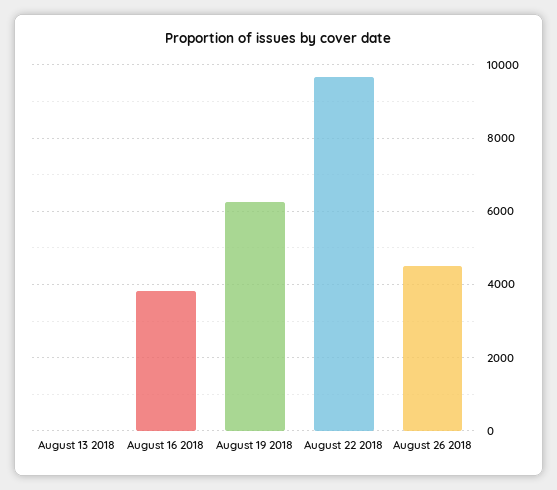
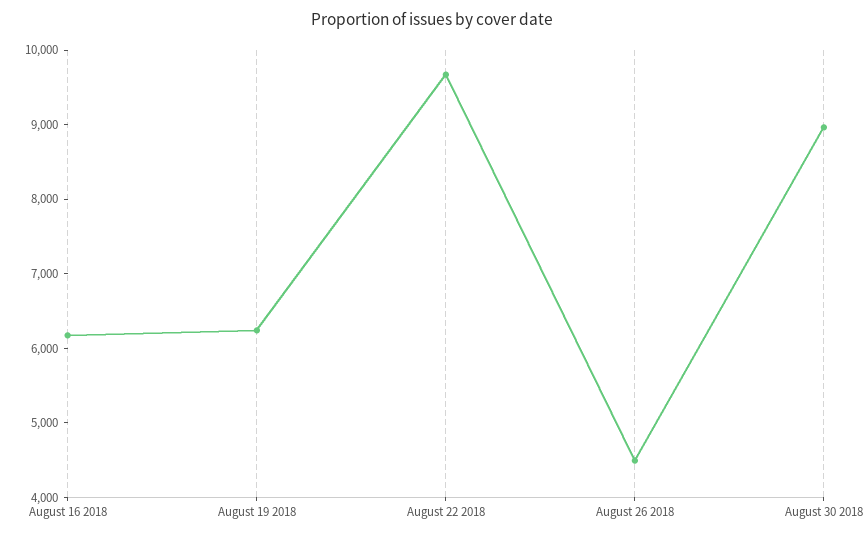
August 13 2018: 0 -> none
August 16 2018: 3800 -> 6200
August 30 2018: none -> 9000

